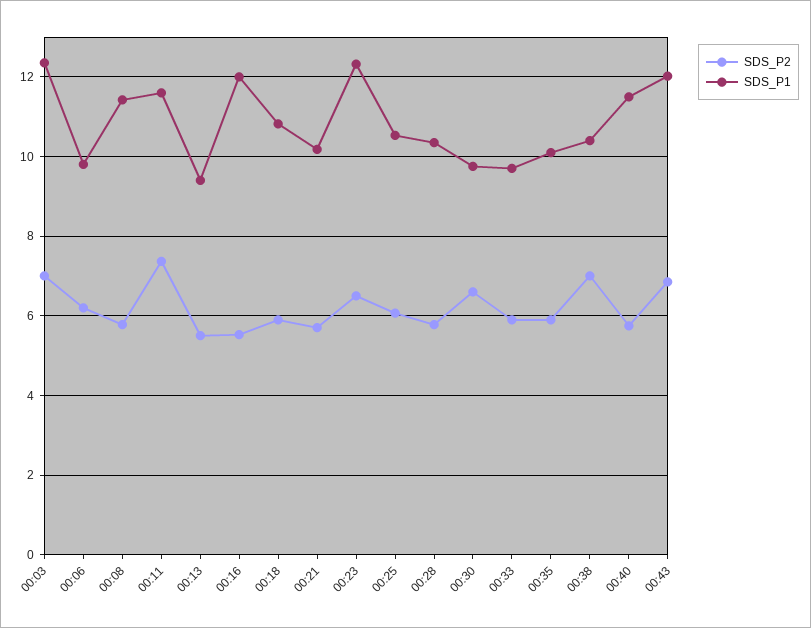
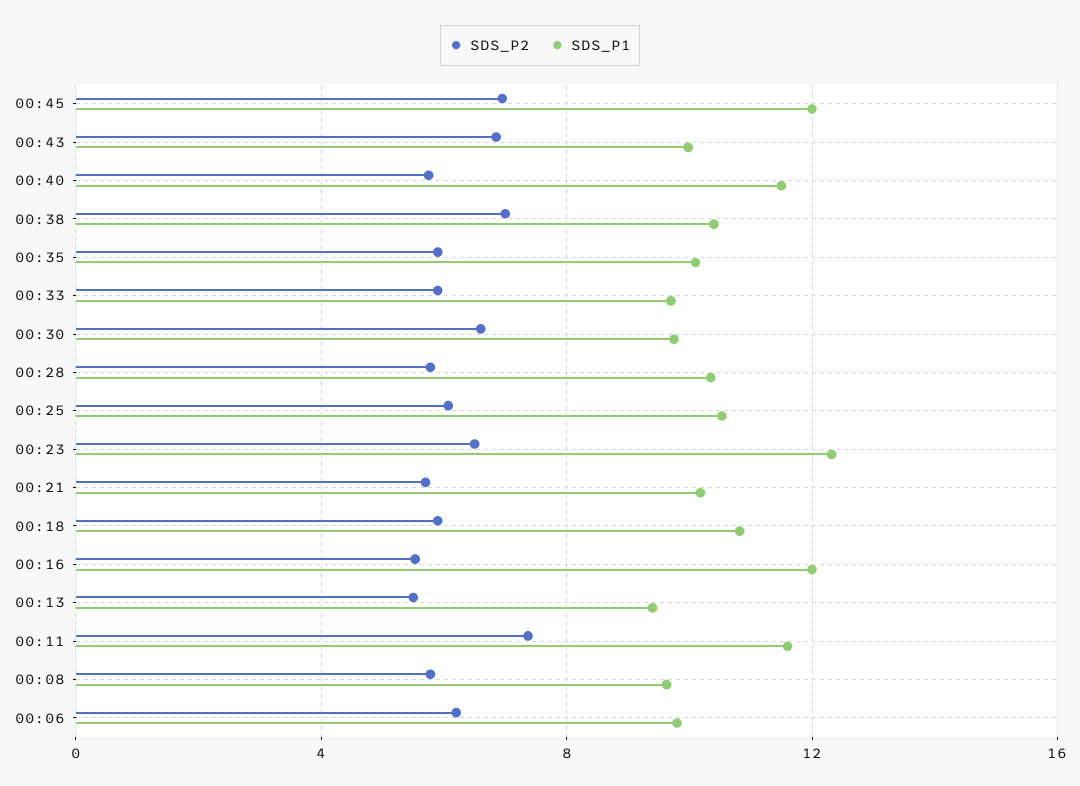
SDS_P2, 00:03: 7 -> none
SDS_P1, 00:03: 12.4 -> none
SDS_P1, 00:08: 11.4 -> 9.5
SDS_P1, 00:43: 12 -> 10
SDS_P2, 00:45: none -> 7
SDS_P1, 00:45: none -> 12

